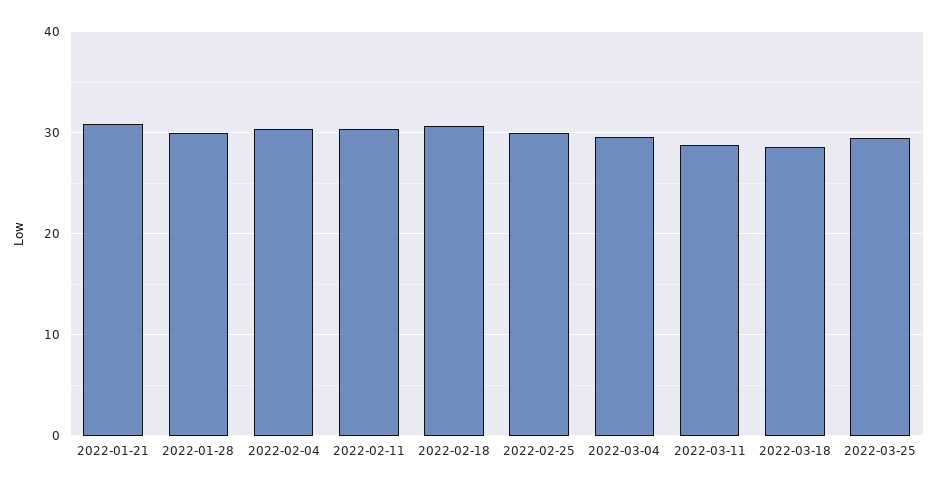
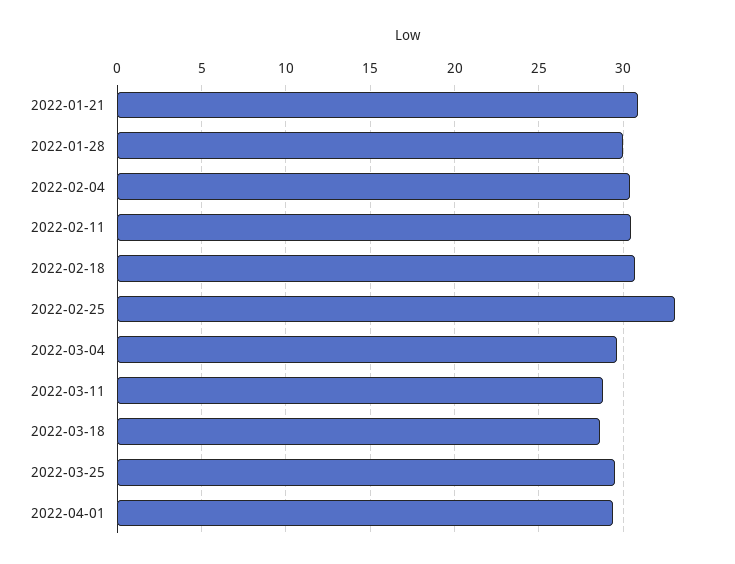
2022-02-25: 30 -> 33
2022-04-01: none -> 29.5

